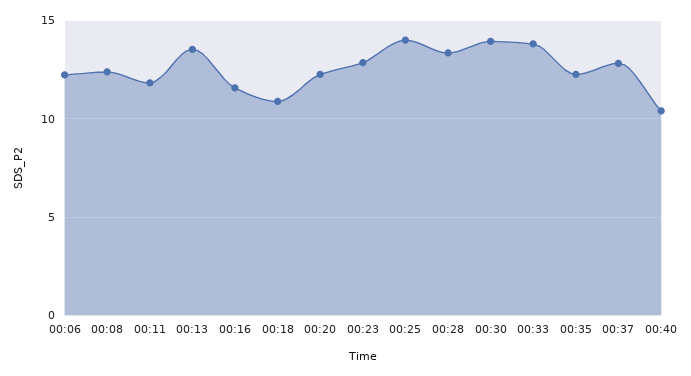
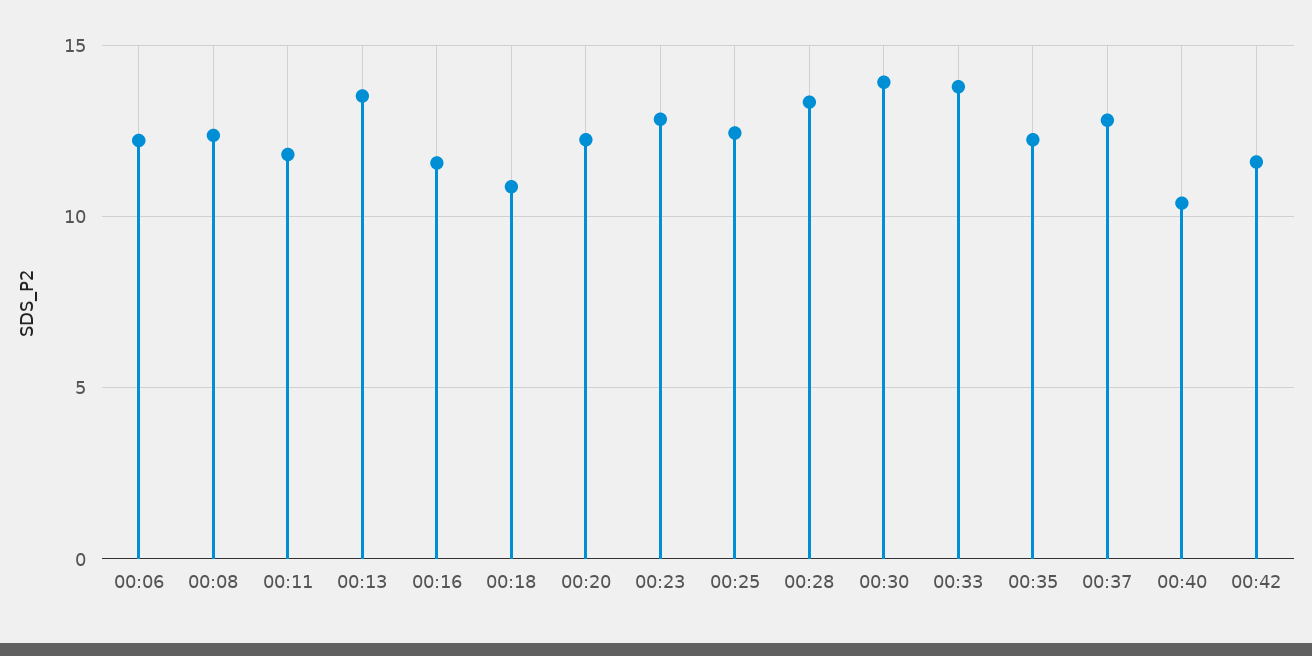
00:25: 14 -> 12.5
00:42: none -> 11.5

